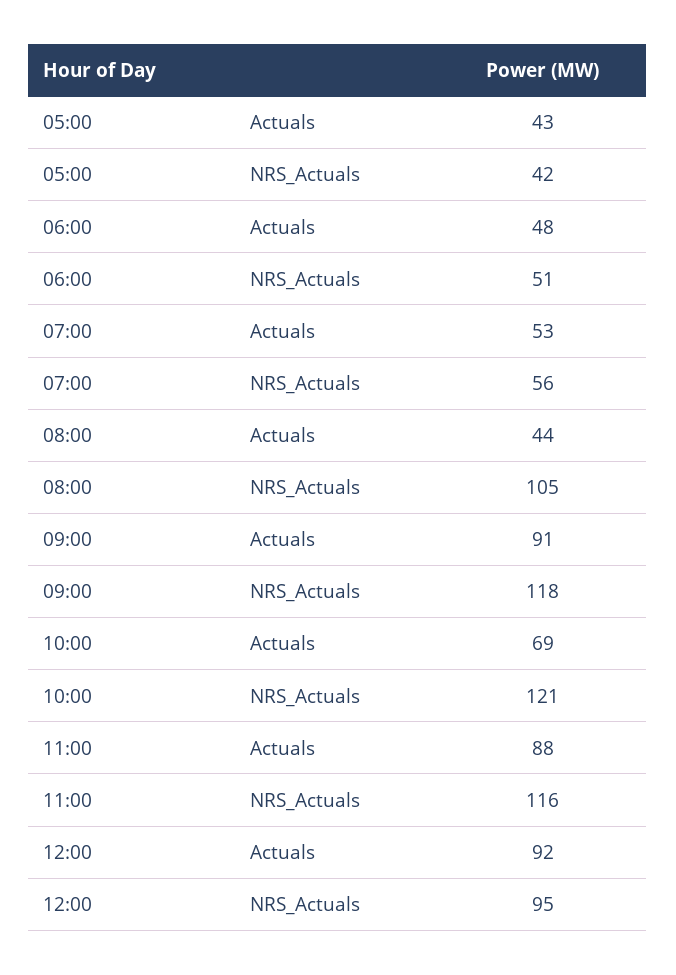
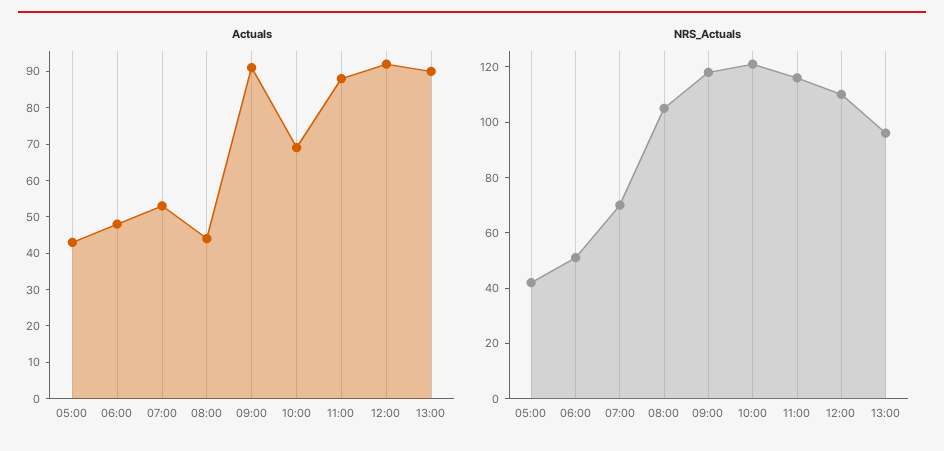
NRS_Actuals, 07:00: 56 -> 70
NRS_Actuals, 12:00: 95 -> 110
Actuals, 13:00: none -> 90
NRS_Actuals, 13:00: none -> 95

